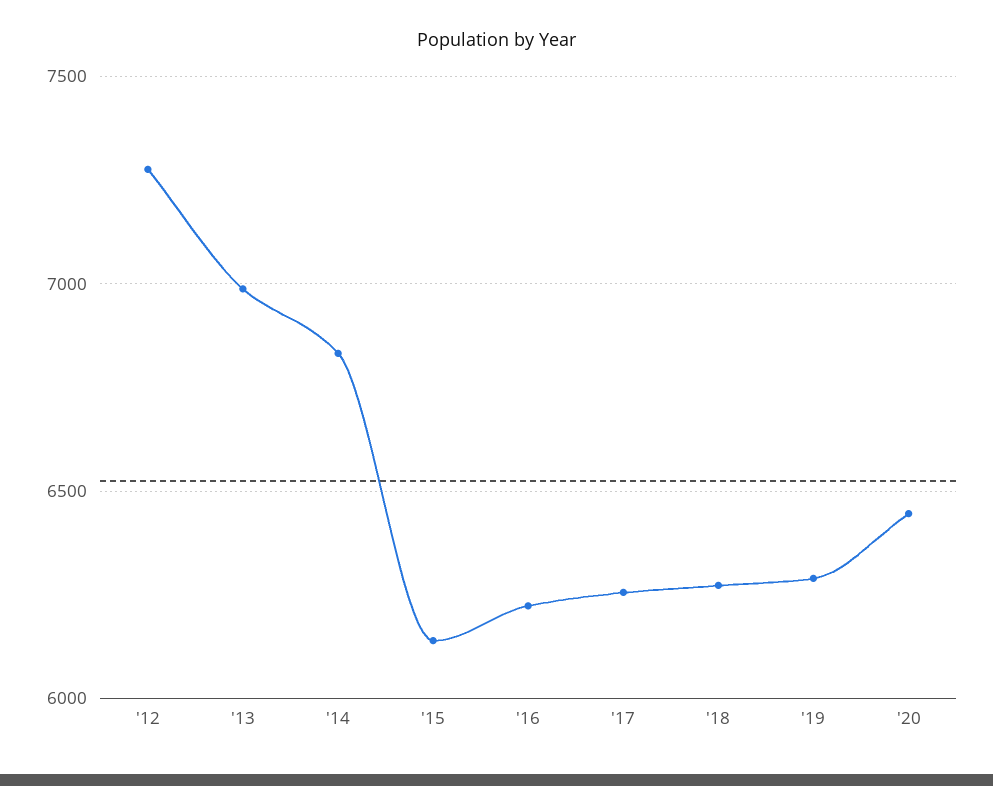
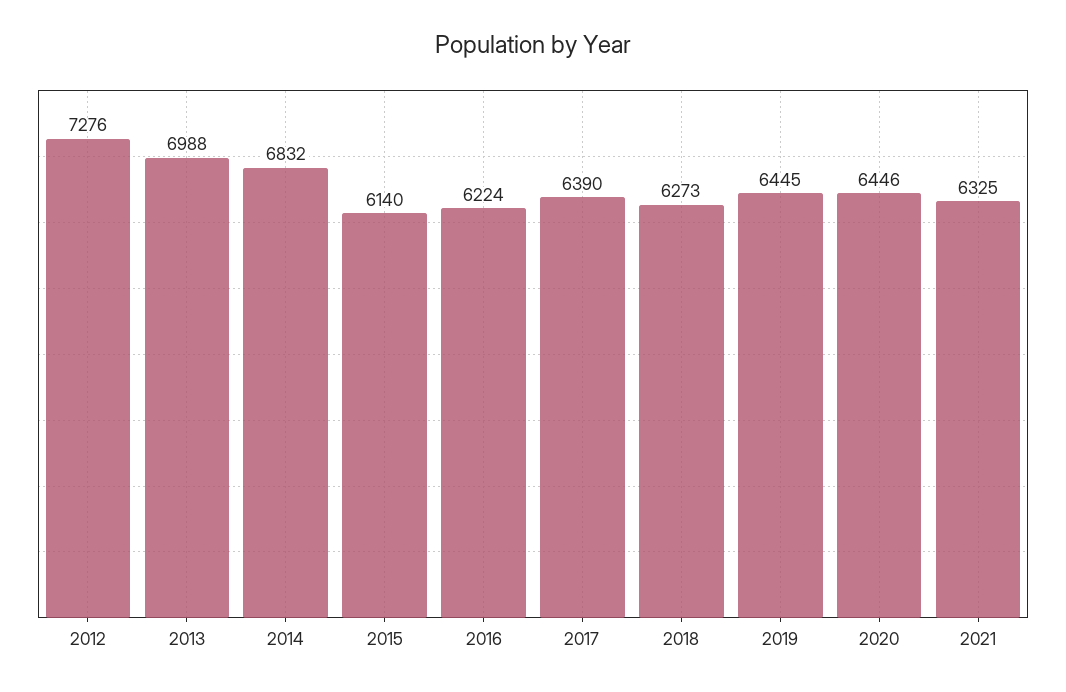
'17: 6250 -> 6390
'19: 6300 -> 6445
2021: none -> 6325

